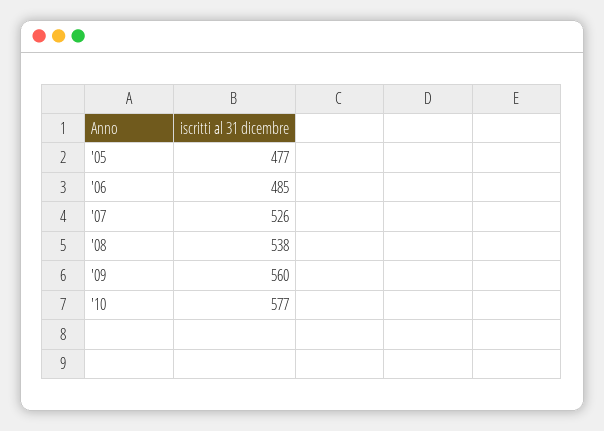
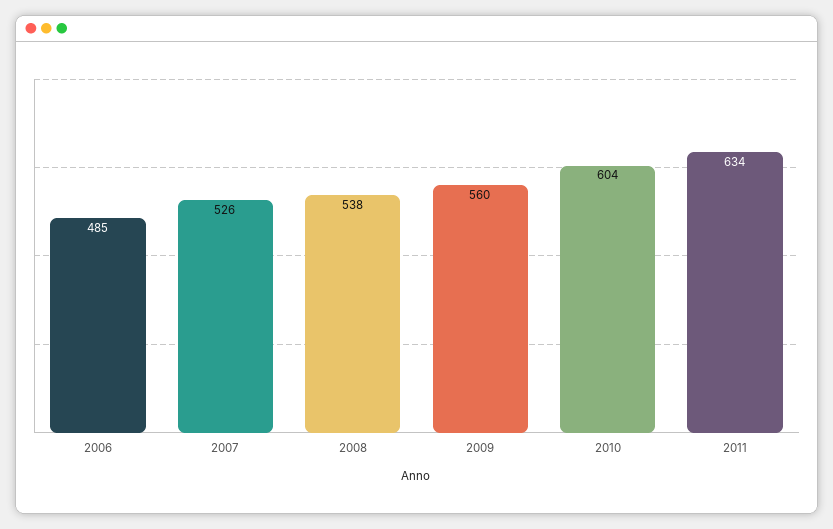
'05: 477 -> none
'10: 577 -> 604
2011: none -> 634

